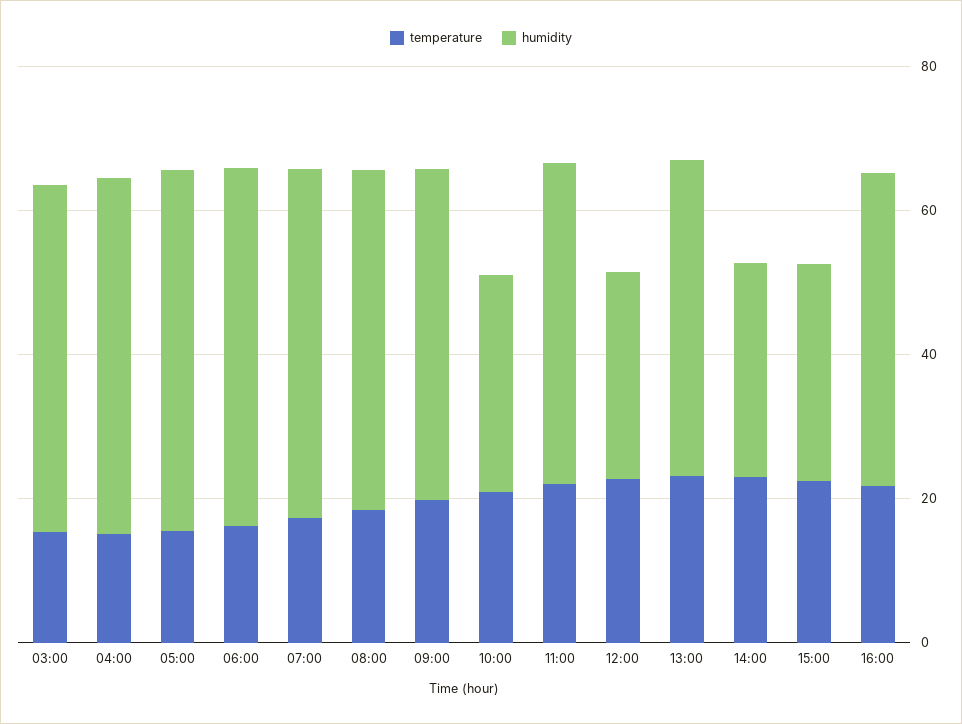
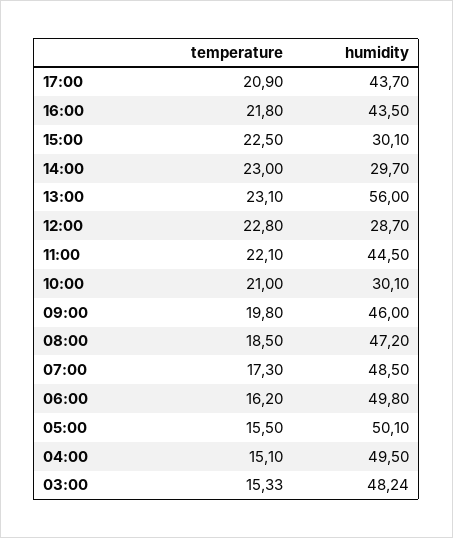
humidity, 13:00: 45 -> 56
temperature, 17:00: none -> 20.9
humidity, 17:00: none -> 43.7

